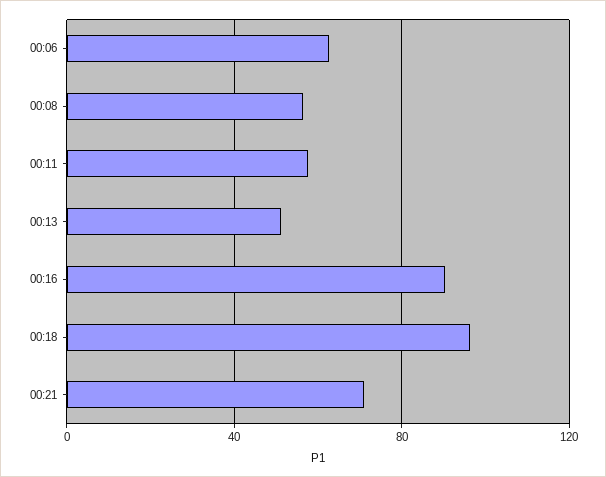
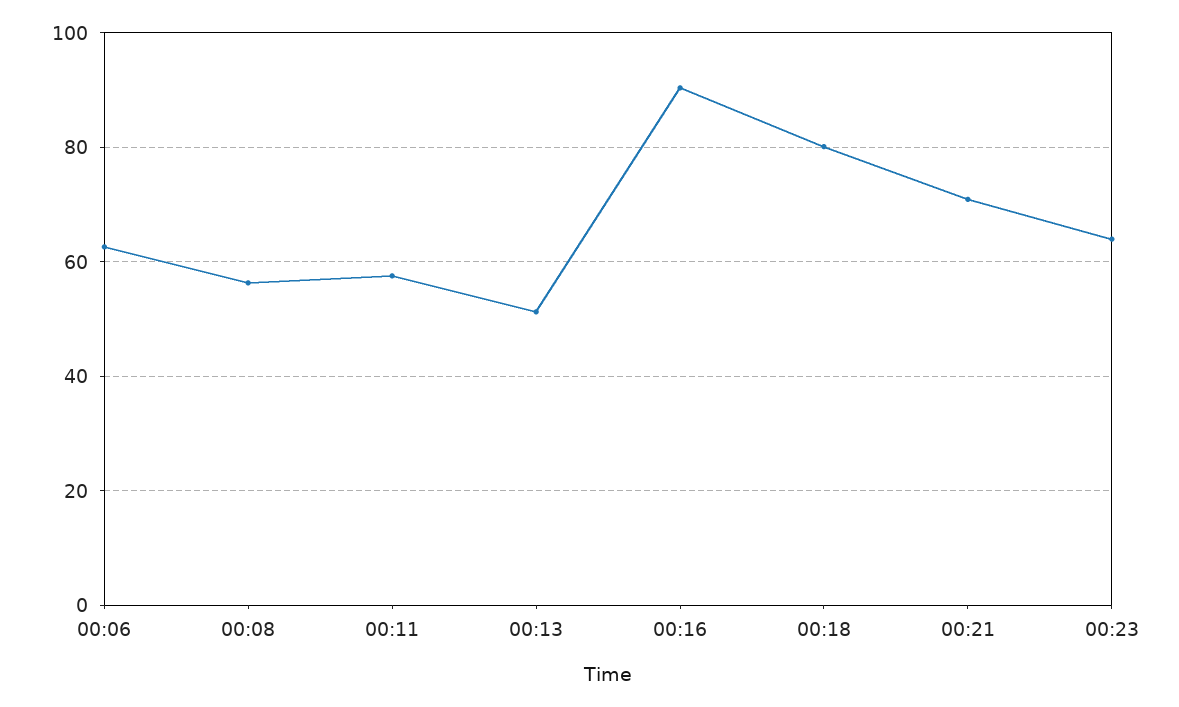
00:18: 95 -> 80
00:23: none -> 64

